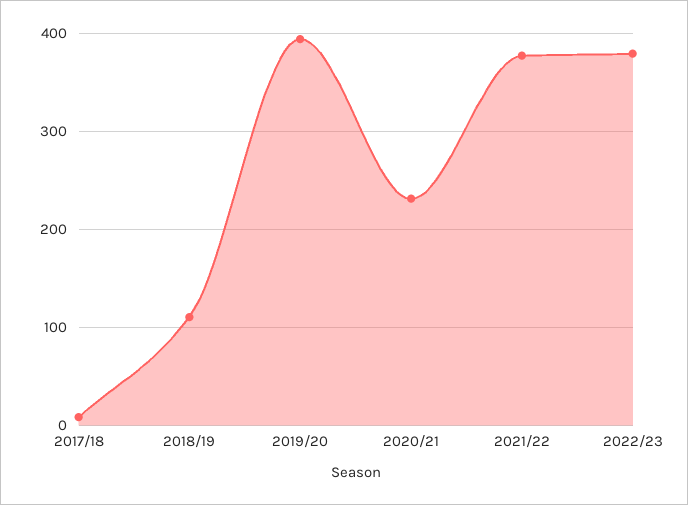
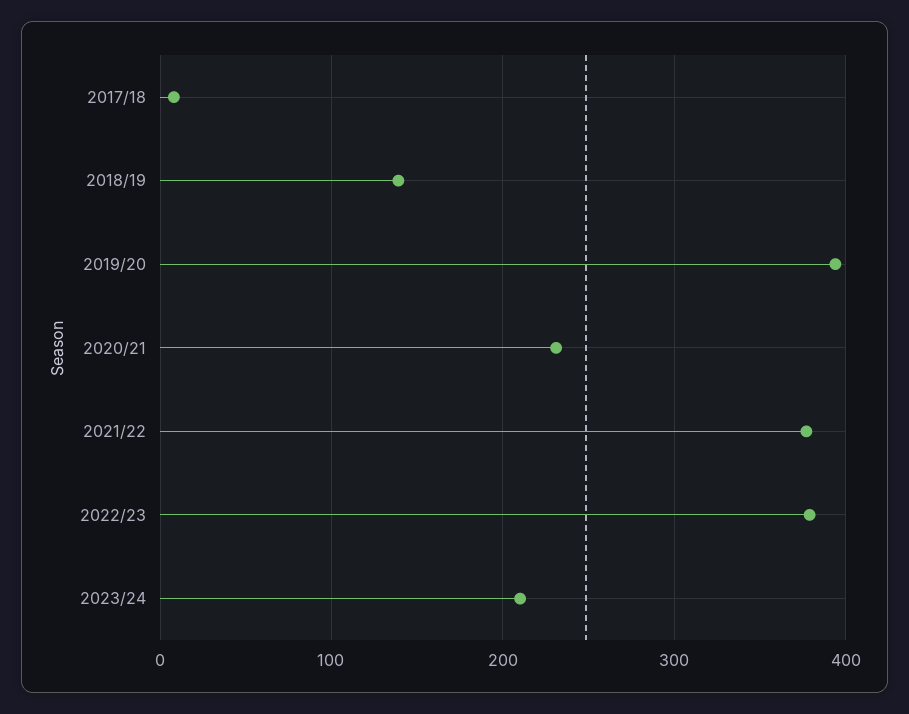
2018/19: 110 -> 140
2023/24: none -> 210

